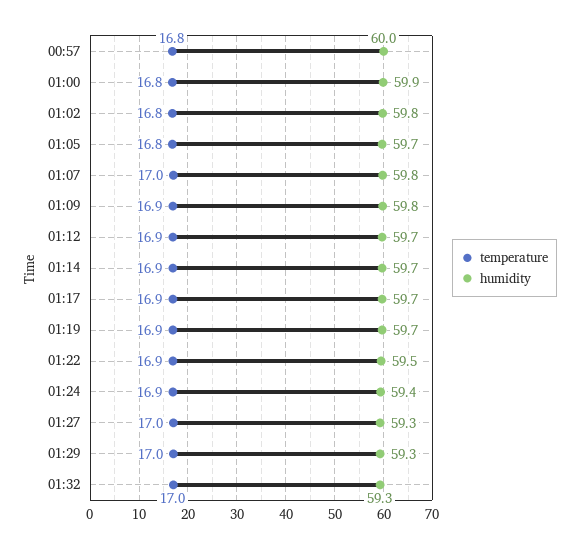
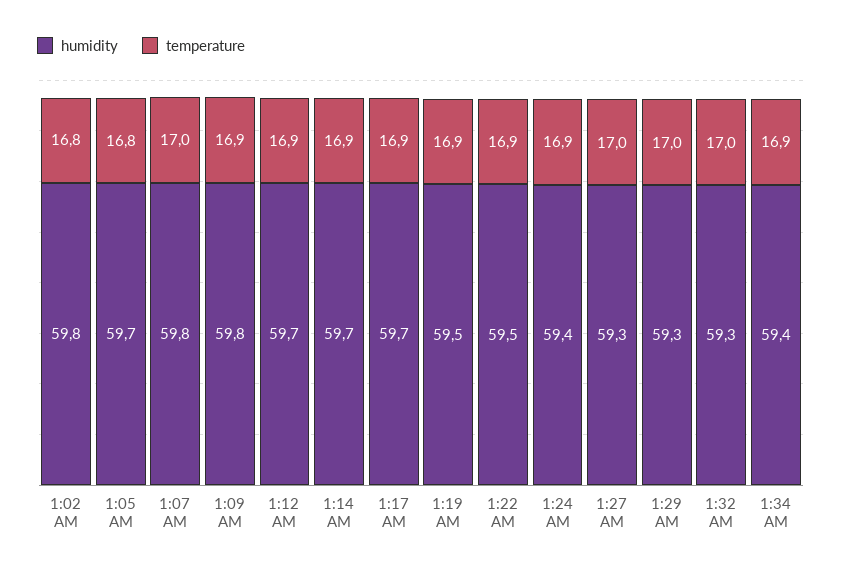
temperature, 00:57: 16.8 -> none
humidity, 00:57: 60 -> none
temperature, 01:00: 16.8 -> none
humidity, 01:00: 59.9 -> none
humidity, 01:19: 59.7 -> 59.5
humidity, 1:34 AM: none -> 59.4
temperature, 1:34 AM: none -> 16.9

